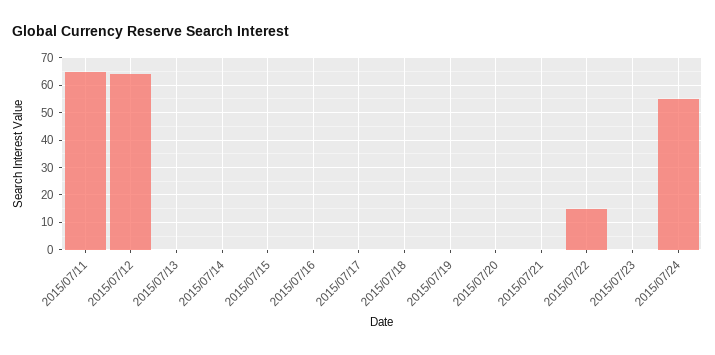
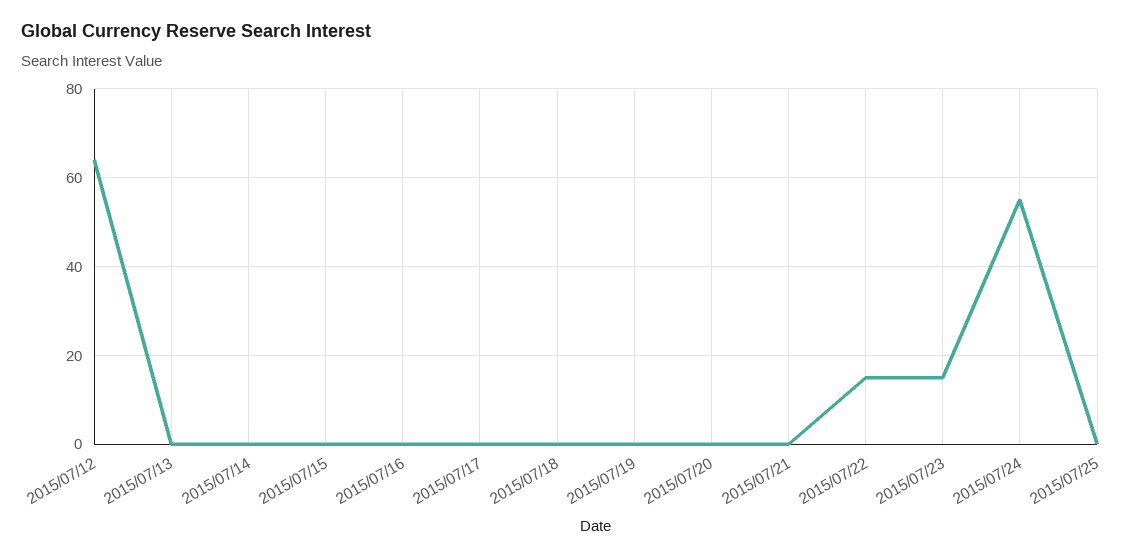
2015/07/11: 65 -> none
2015/07/23: 0 -> 15
2015/07/25: none -> 0

